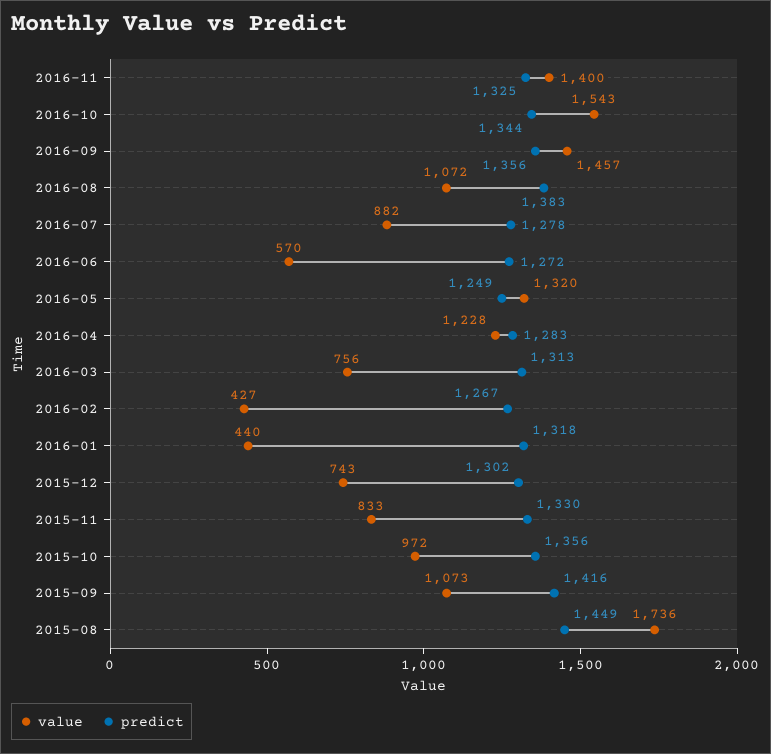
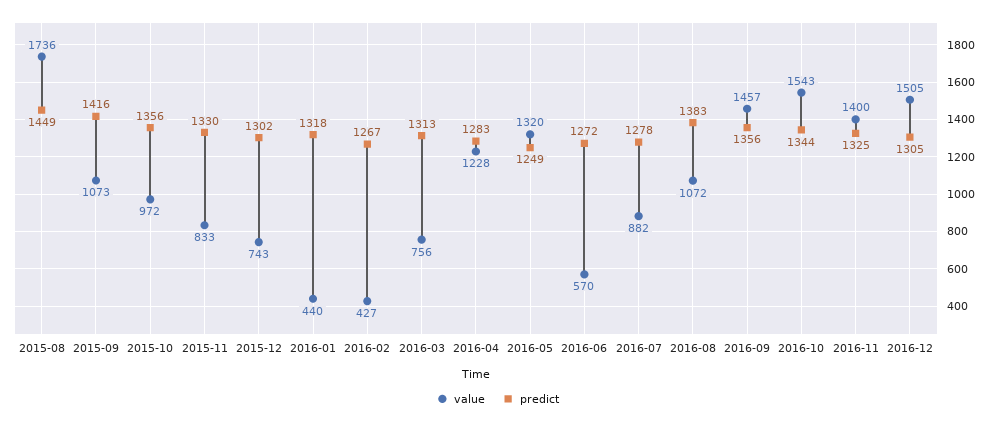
value, 2016-12: none -> 1505
predict, 2016-12: none -> 1305

